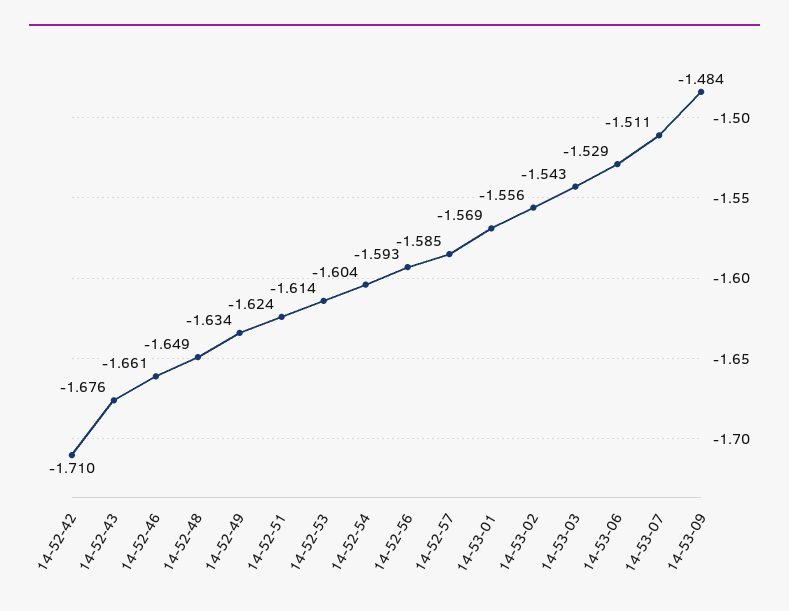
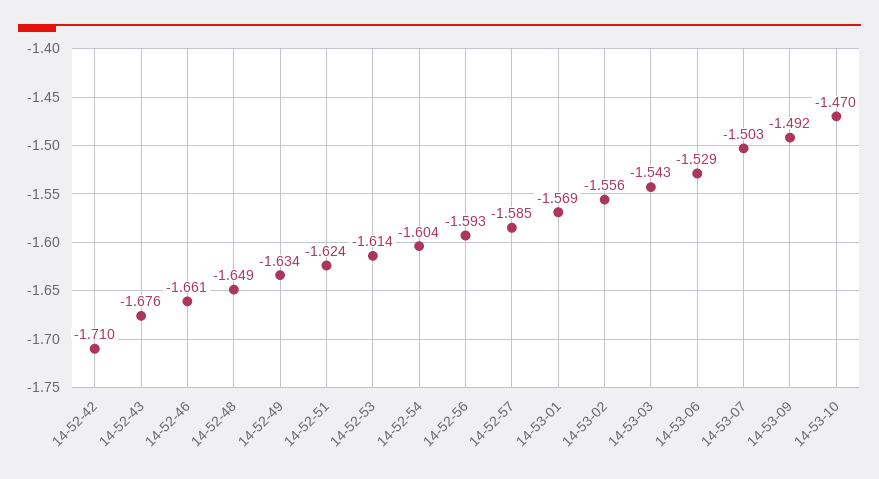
14-53-07: -1.511 -> -1.503
14-53-09: -1.484 -> -1.492
14-53-10: none -> -1.47

